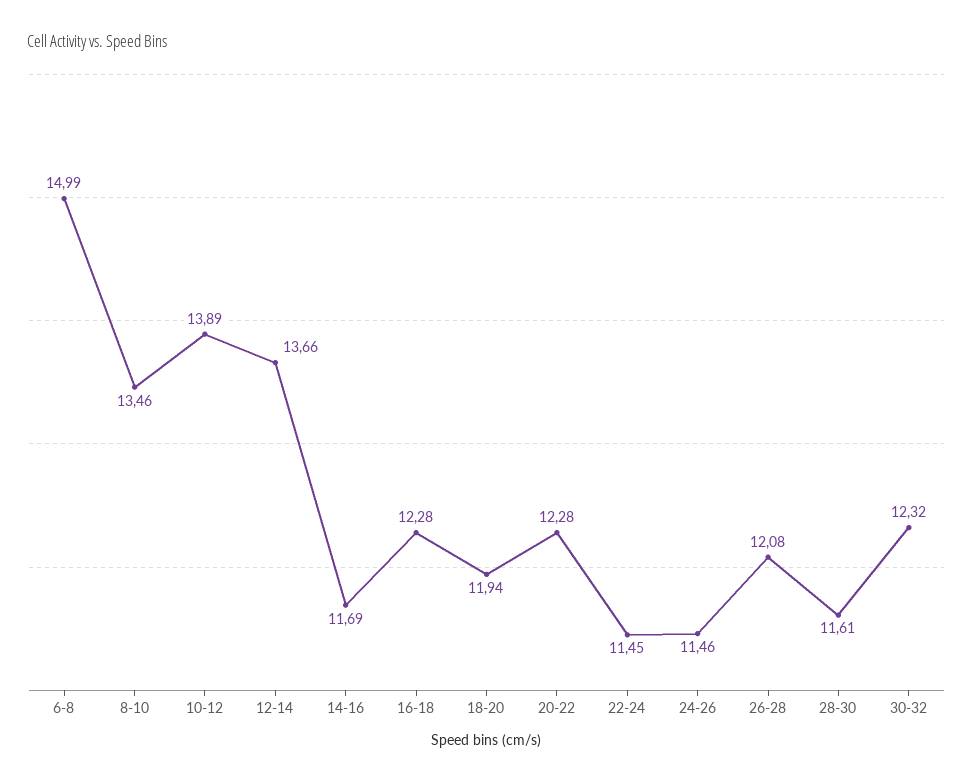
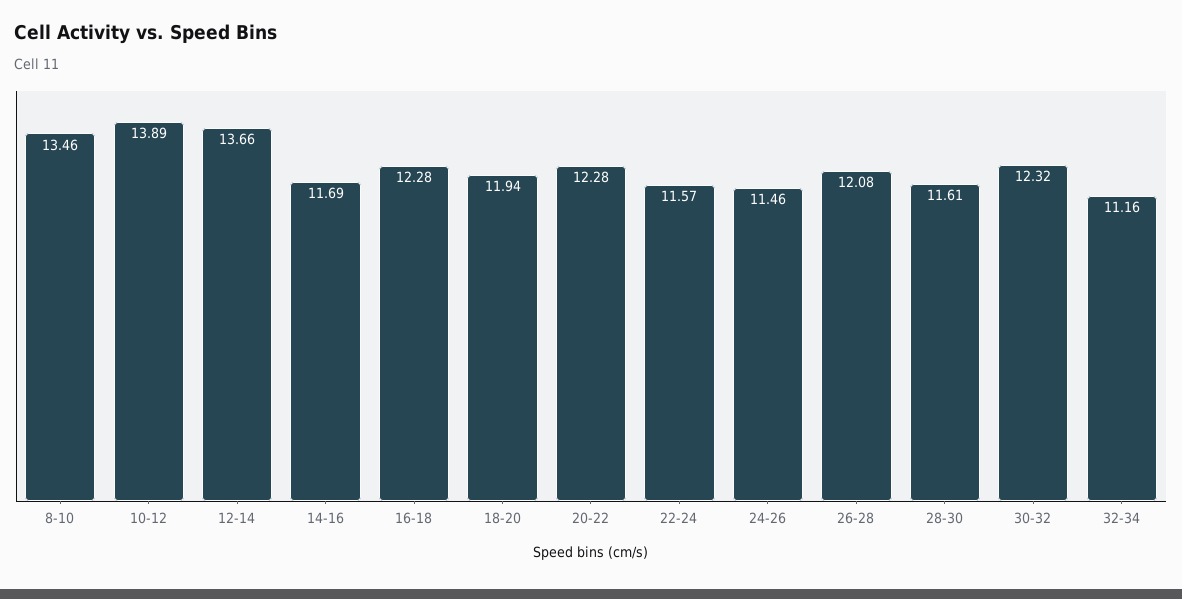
6-8: 14.99 -> none
22-24: 11.45 -> 11.57
32-34: none -> 11.16

